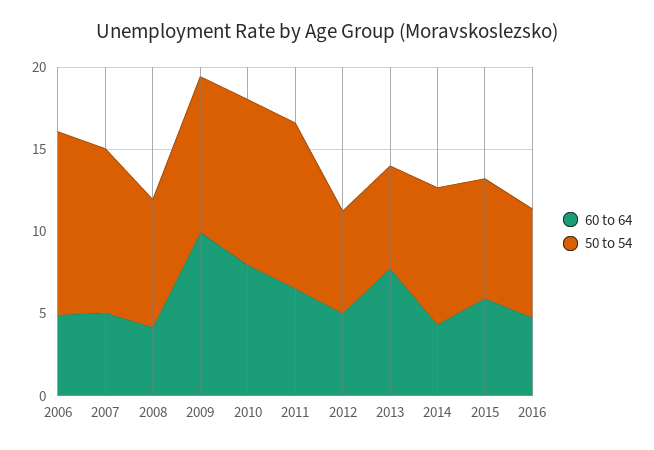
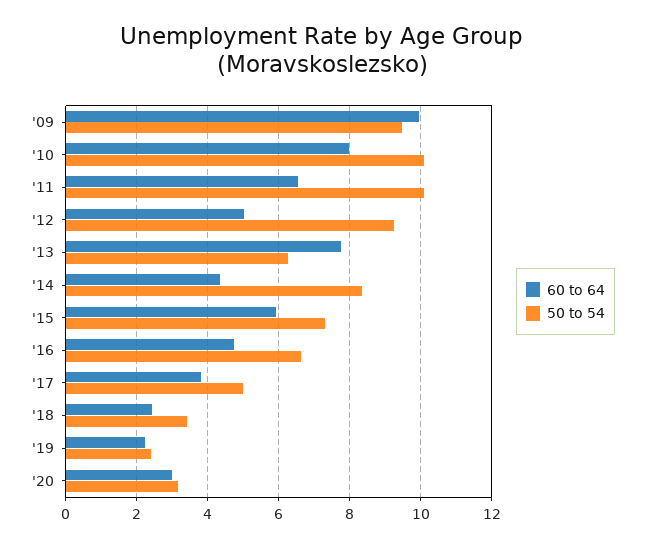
60 to 64, 2006: 5 -> none
50 to 54, 2006: 11 -> none
60 to 64, 2007: 5 -> none
50 to 54, 2007: 10 -> none
60 to 64, 2008: 4 -> none
50 to 54, 2008: 8 -> none
50 to 54, 2012: 6 -> 9.2
60 to 64, '17: none -> 3.8
50 to 54, '17: none -> 5
60 to 64, '18: none -> 2.4
50 to 54, '18: none -> 3.4
60 to 64, '19: none -> 2.2
50 to 54, '19: none -> 2.4
60 to 64, '20: none -> 3
50 to 54, '20: none -> 3.2

